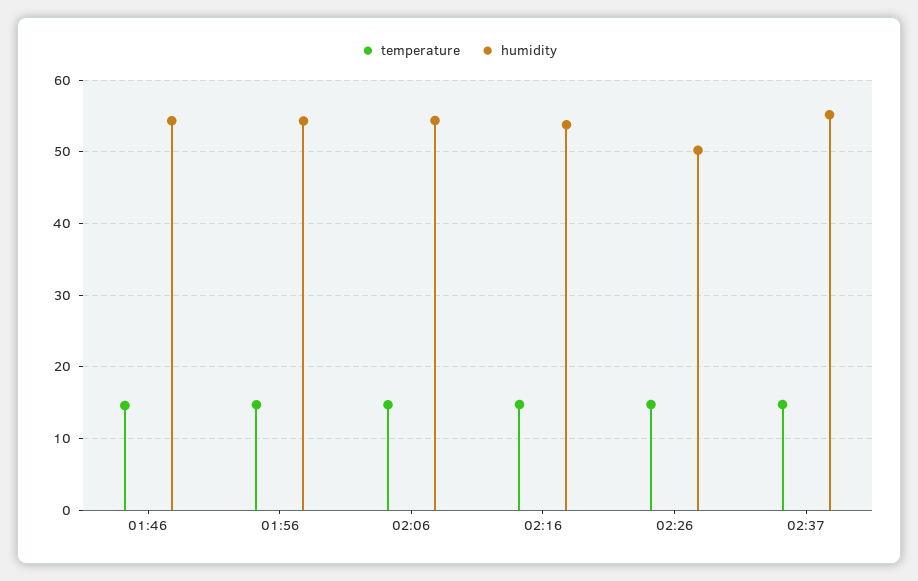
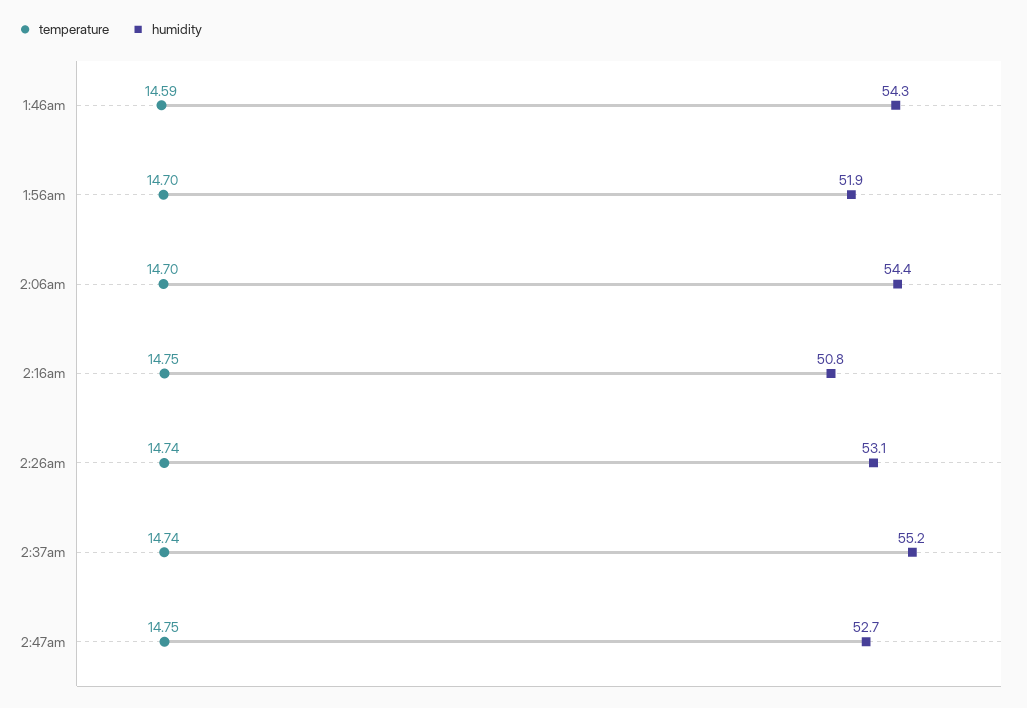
humidity, 01:56: 54 -> 51.9
humidity, 02:16: 54 -> 50.8
humidity, 02:26: 50 -> 53.1
temperature, 2:47am: none -> 14.75
humidity, 2:47am: none -> 52.7

